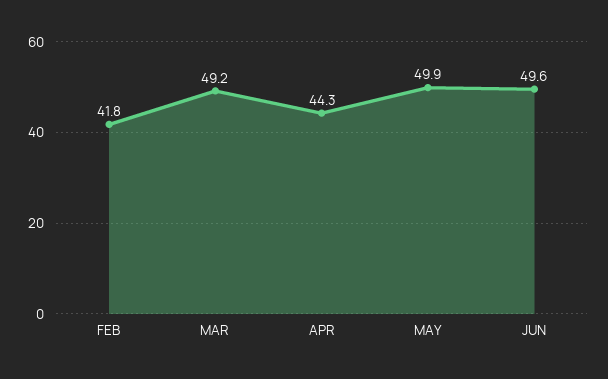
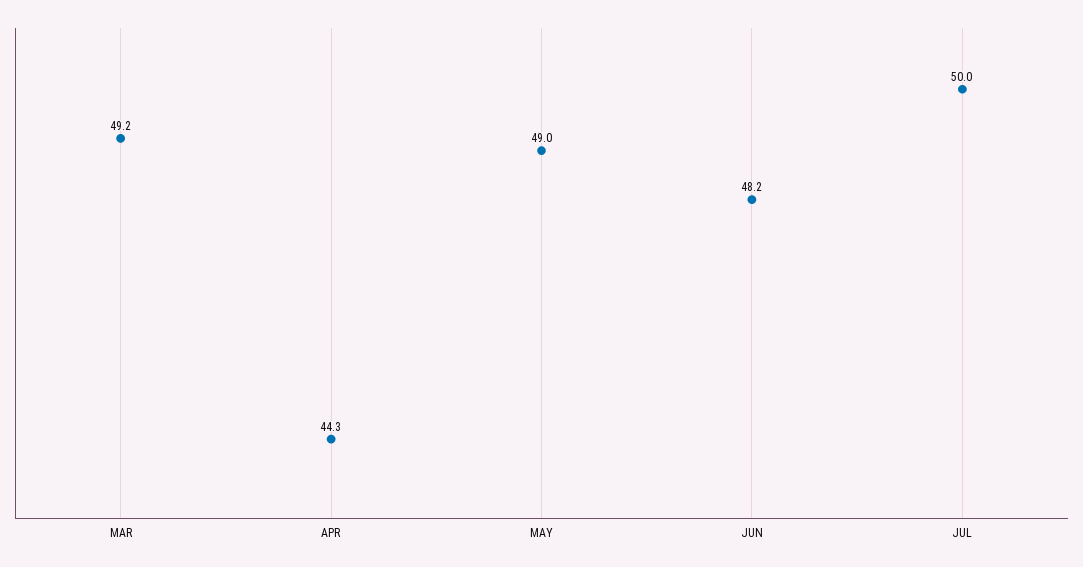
FEB: 41.8 -> none
MAY: 49.9 -> 49
JUN: 49.6 -> 48.2
JUL: none -> 50

